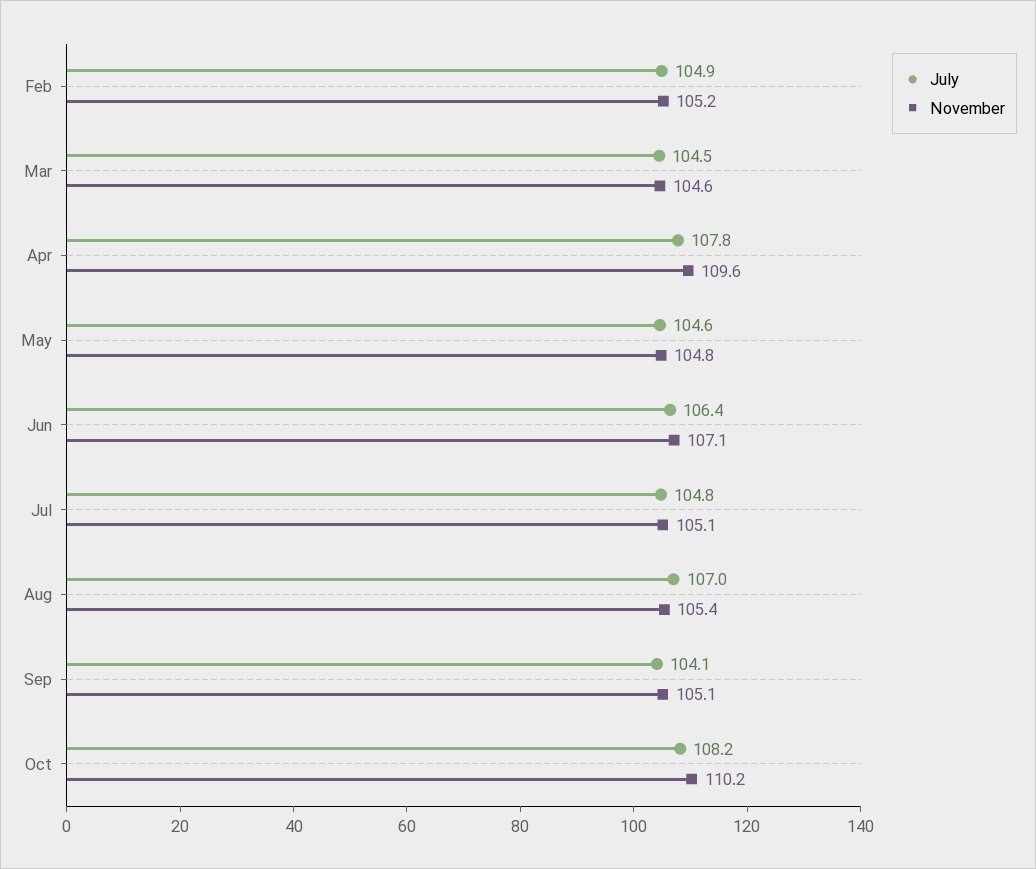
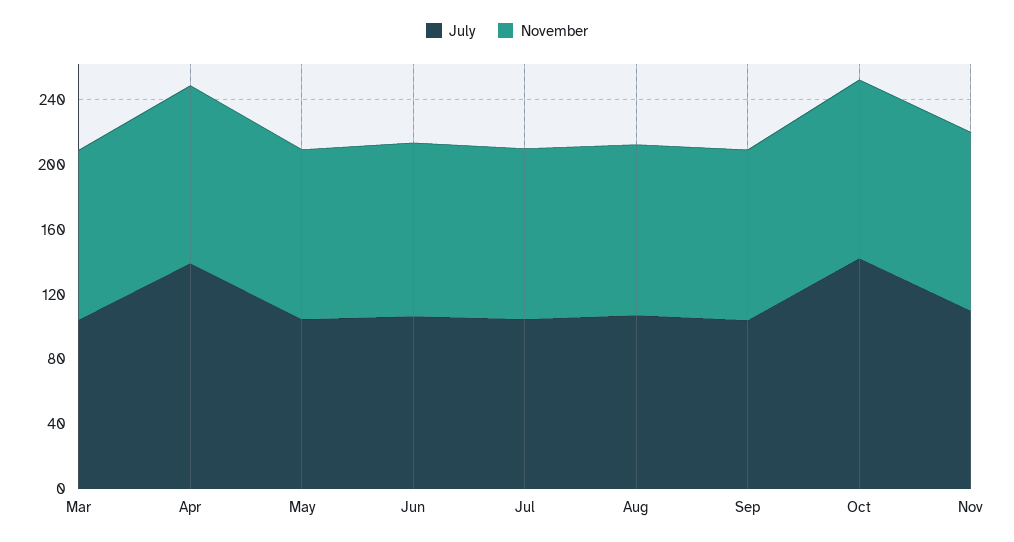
July, Feb: 104.9 -> none
November, Feb: 105.2 -> none
July, Apr: 107.8 -> 140
July, Oct: 108.2 -> 140
July, Nov: none -> 110
November, Nov: none -> 110

